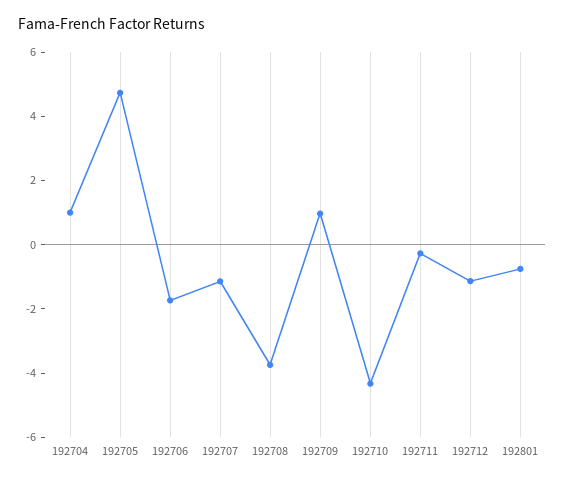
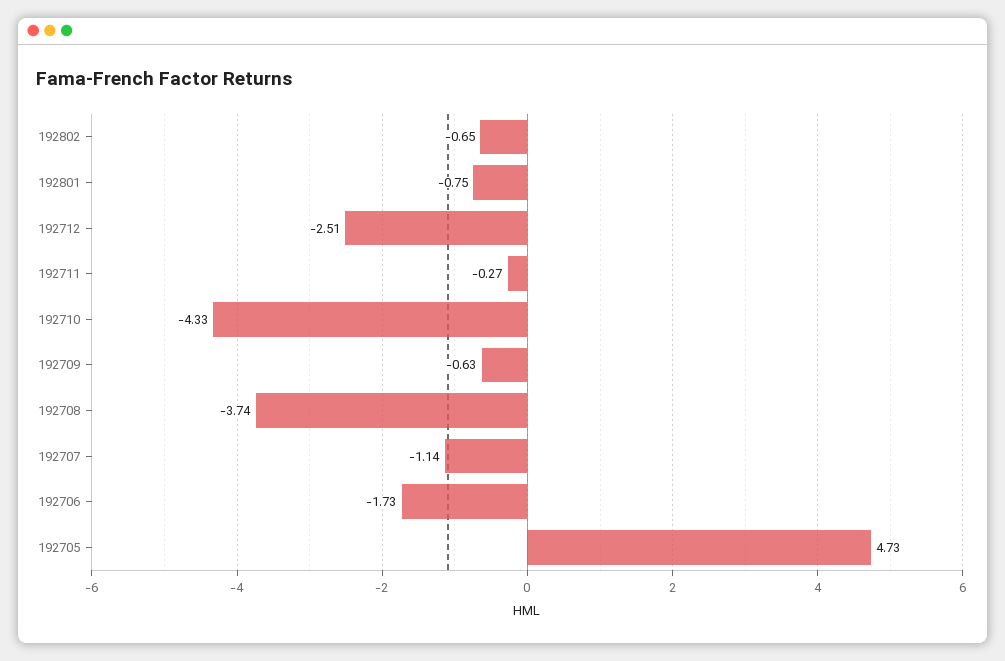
192704: 1 -> none
192709: 1 -> -0.63
192712: -1 -> -2.51
192802: none -> -0.65

